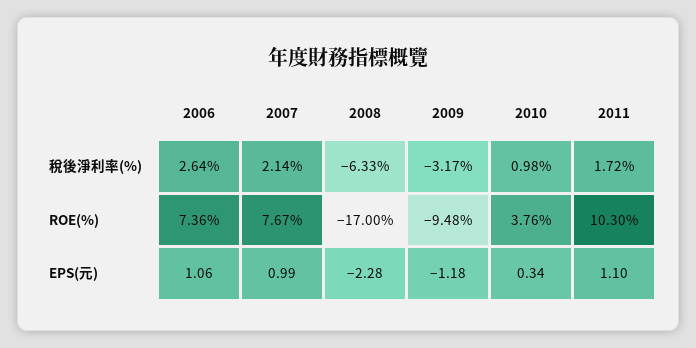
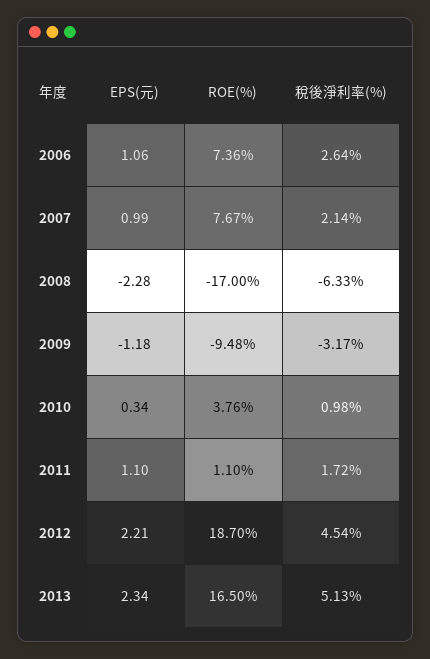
2011, ROE(%): 10.3 -> 1.1
2012, EPS(元): none -> 2.21
2012, ROE(%): none -> 18.7
2012, 稅後淨利率(%): none -> 4.54
2013, EPS(元): none -> 2.34
2013, ROE(%): none -> 16.5
2013, 稅後淨利率(%): none -> 5.13

